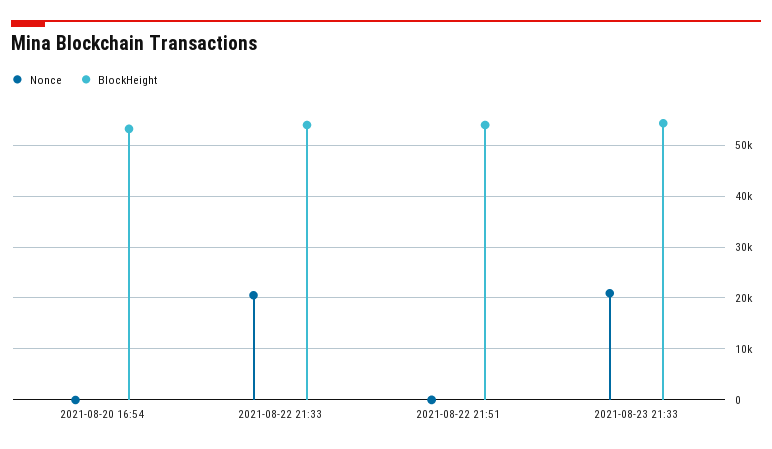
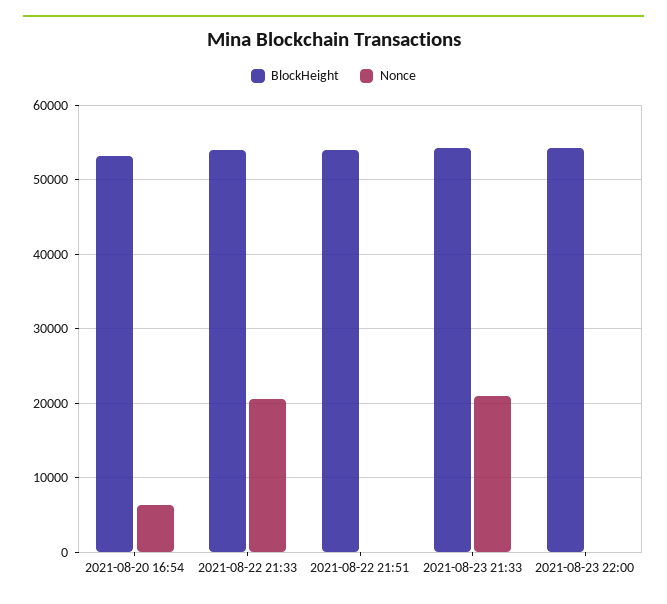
Nonce, 2021-08-20 16:54: 0 -> 6000
BlockHeight, 2021-08-23 22:00: none -> 54000
Nonce, 2021-08-23 22:00: none -> 0

